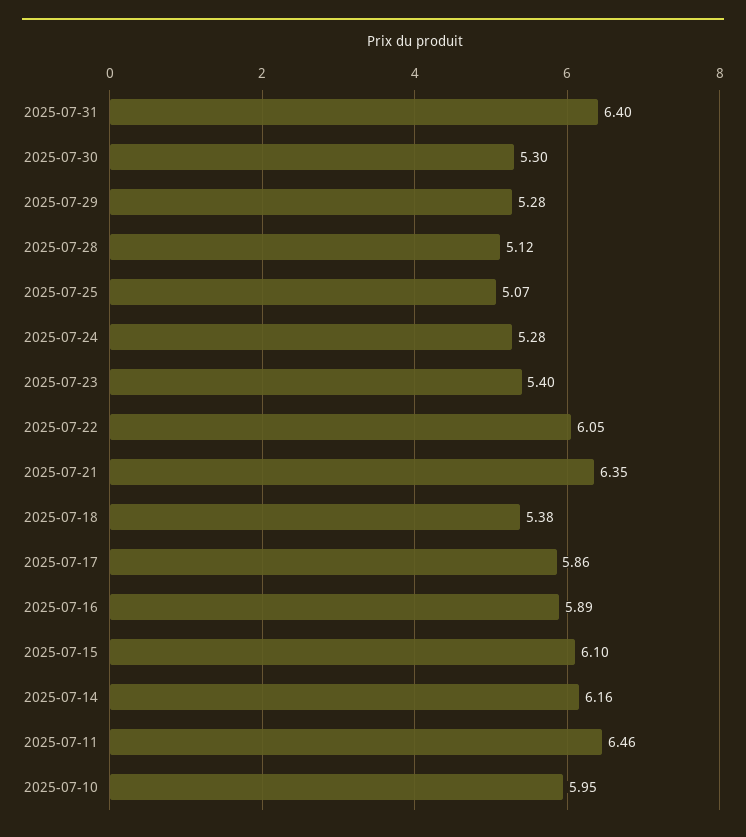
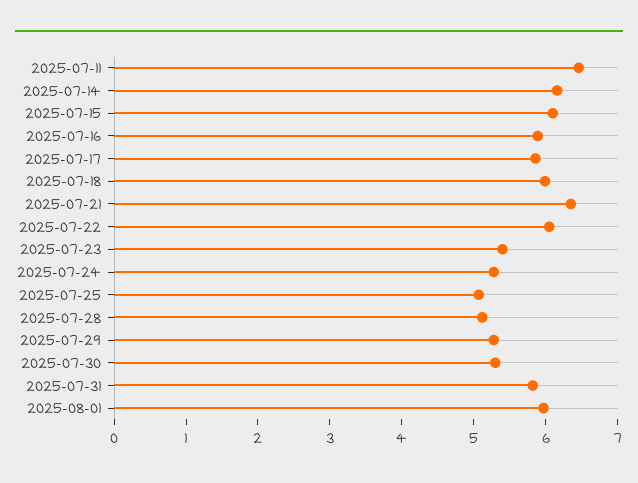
2025-07-31: 6.4 -> 5.8
2025-07-18: 5.38 -> 6
2025-07-10: 5.95 -> none
2025-08-01: none -> 6

